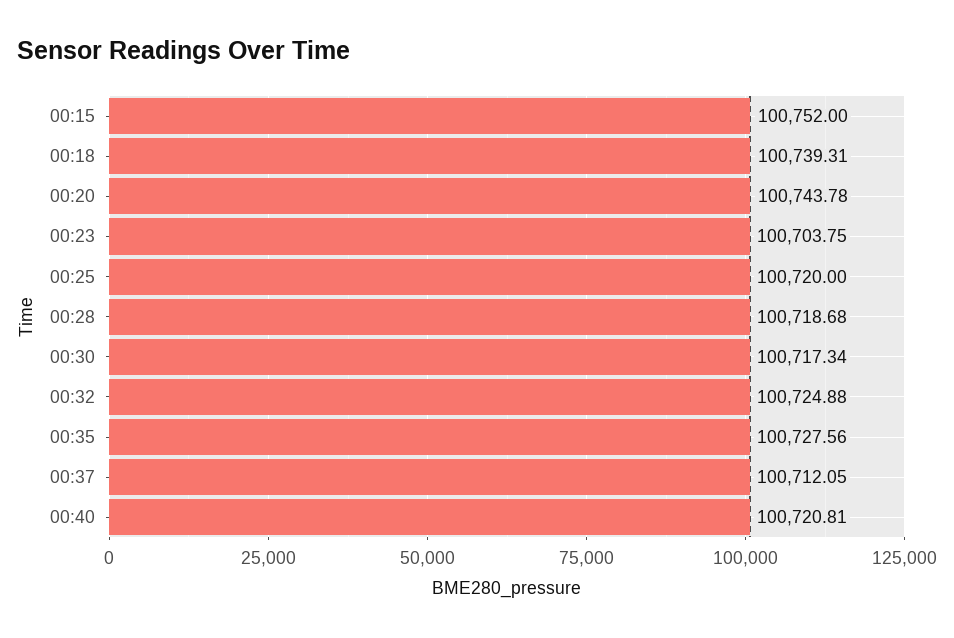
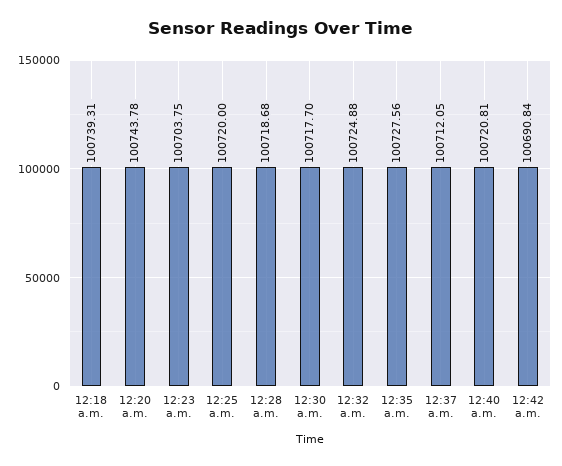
00:15: 100752 -> none
00:30: 100717.34 -> 100717.7
12:42 a.m.: none -> 100690.84

